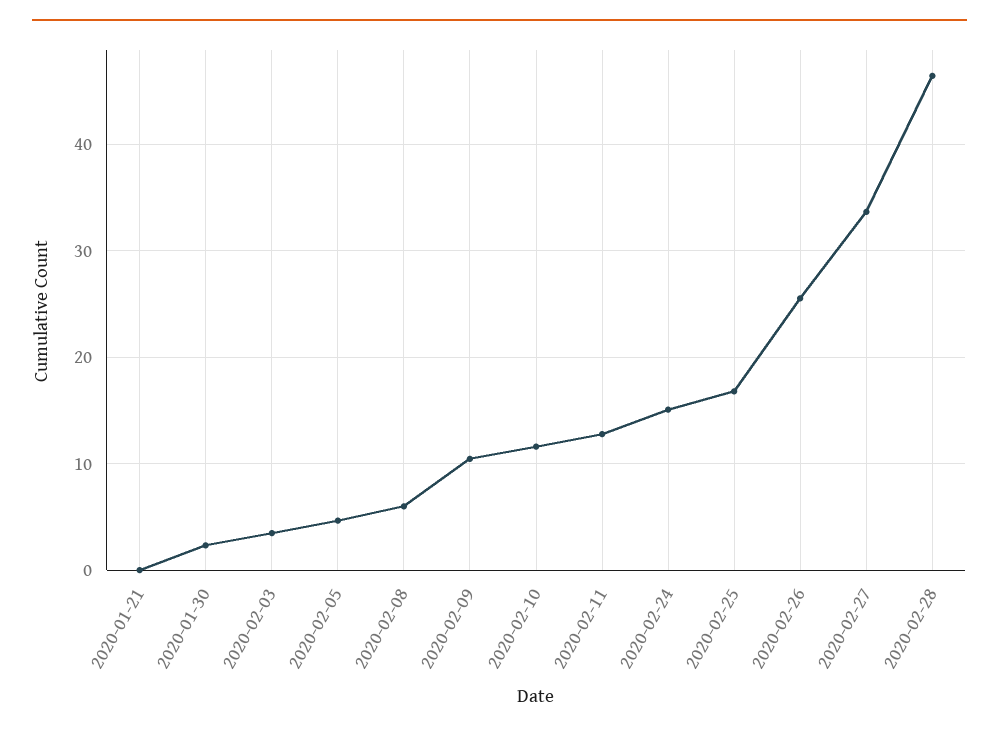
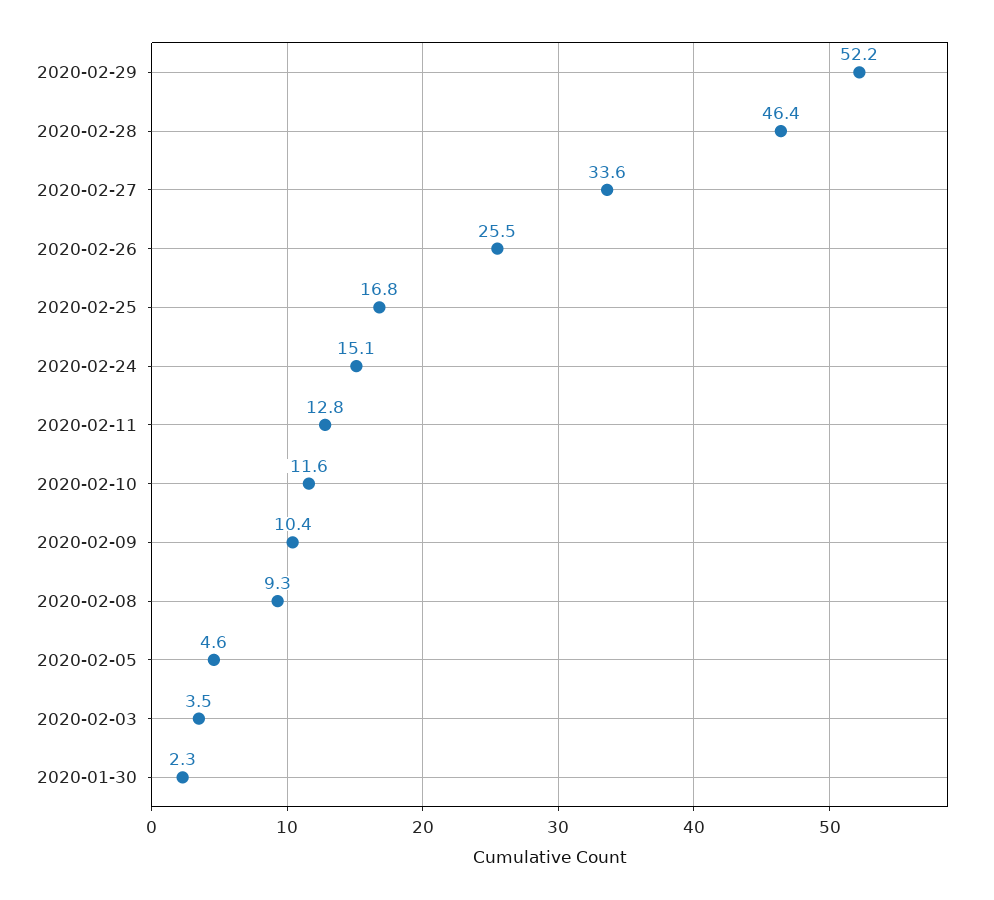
2020-01-21: 0 -> none
2020-02-08: 6 -> 9.3
2020-02-29: none -> 52.2

